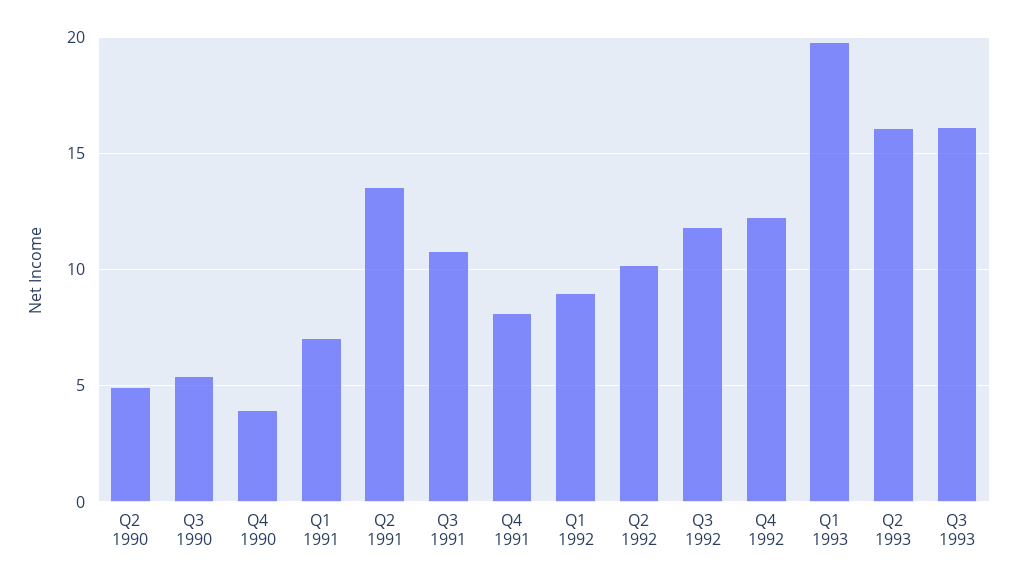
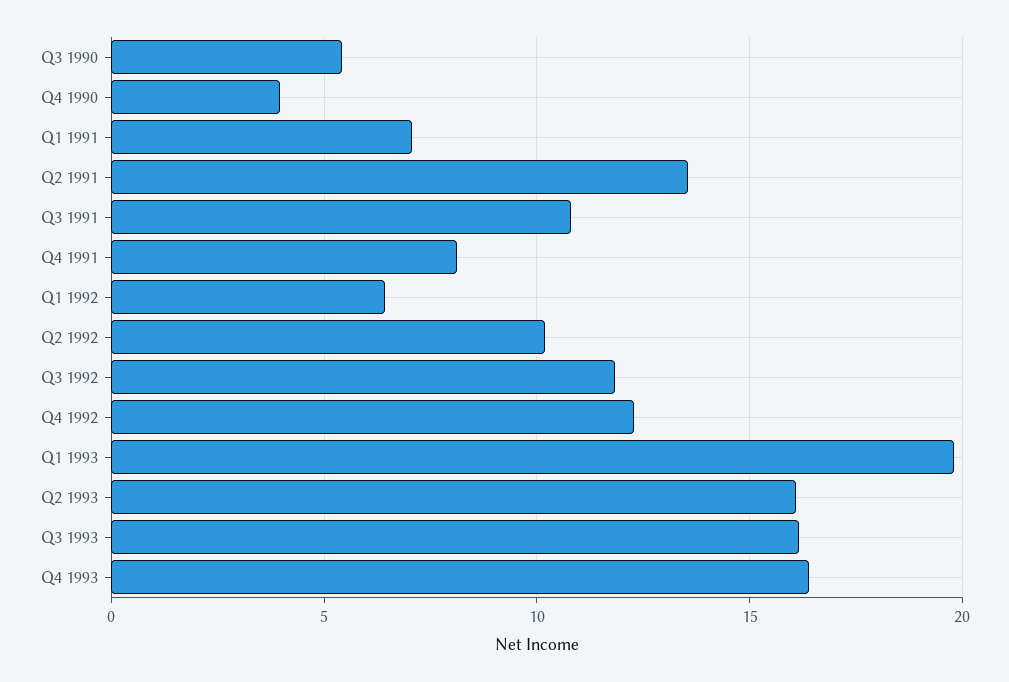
Q2 1990: 5 -> none
Q1 1992: 9 -> 6.5
Q4 1993: none -> 16.5

